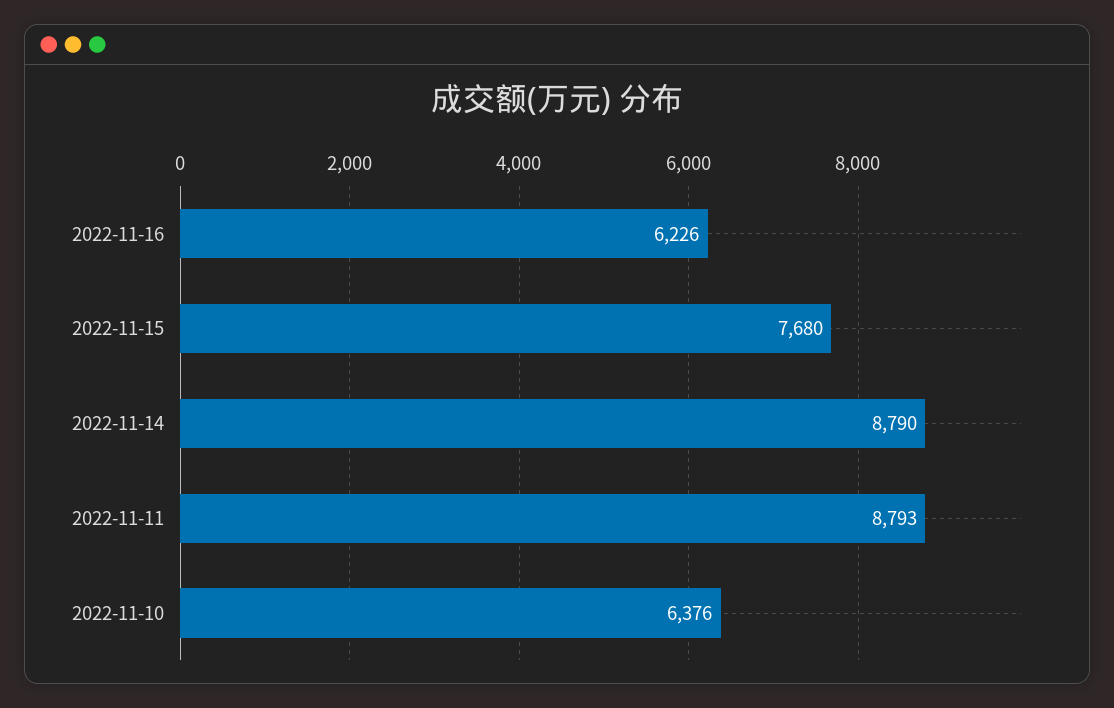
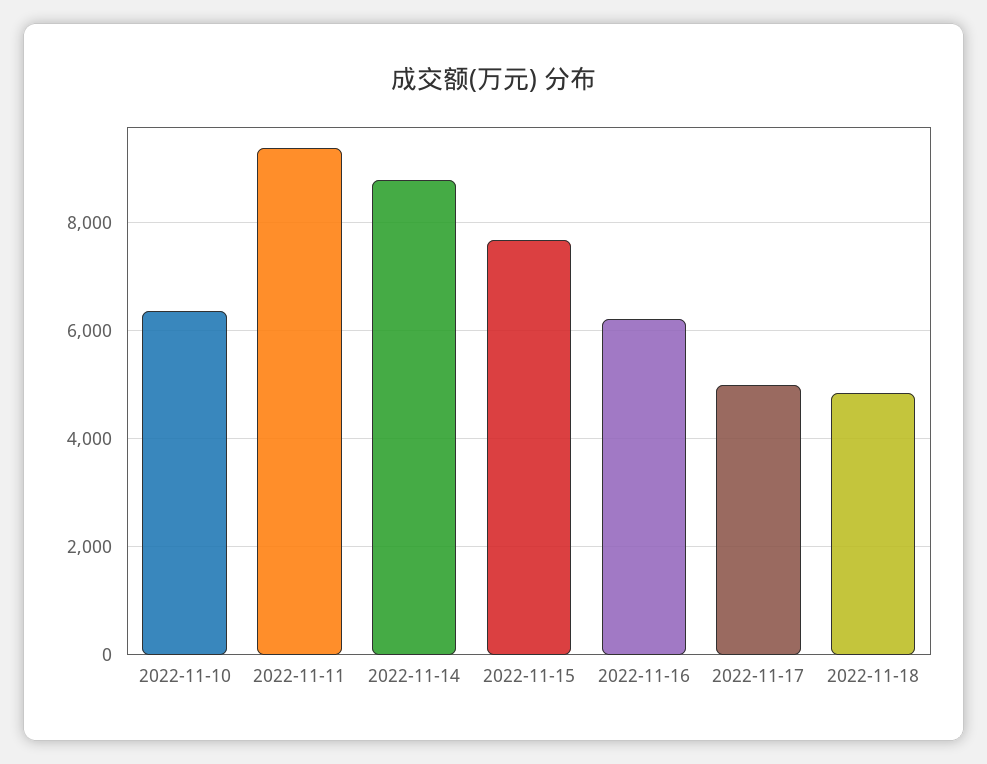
2022-11-11: 8793 -> 9400
2022-11-17: none -> 5000
2022-11-18: none -> 4800

